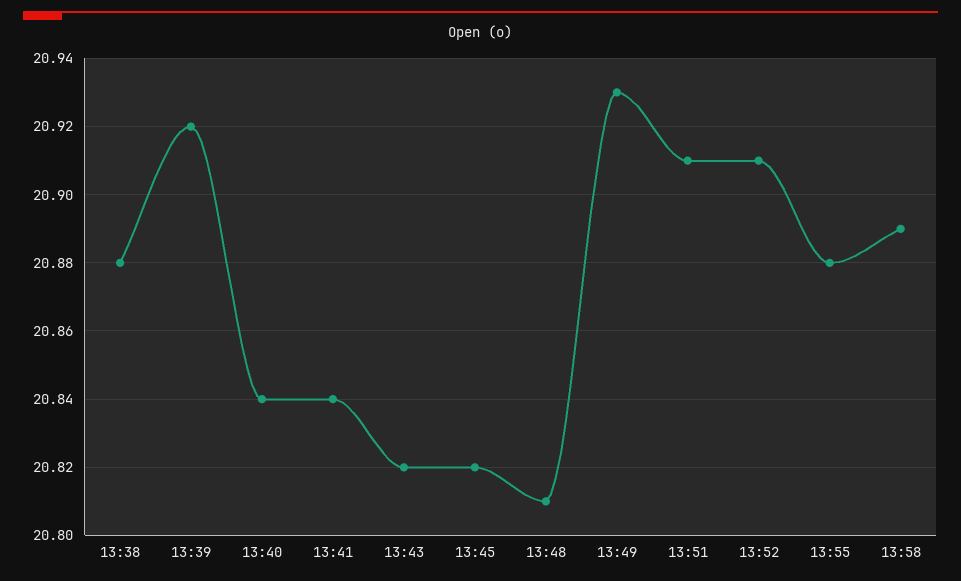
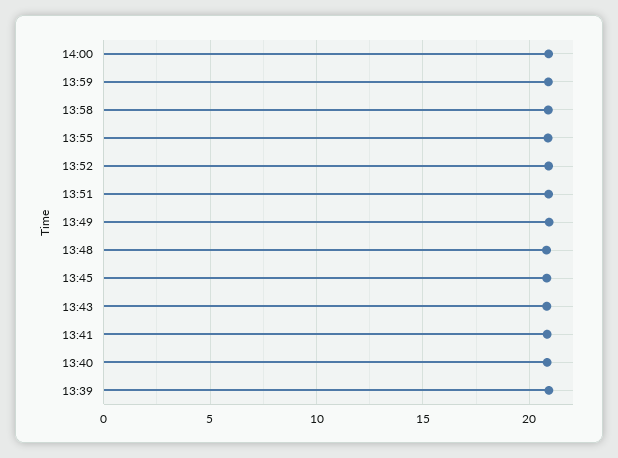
13:38: 20.88 -> none
14:00: none -> 21
13:59: none -> 21

